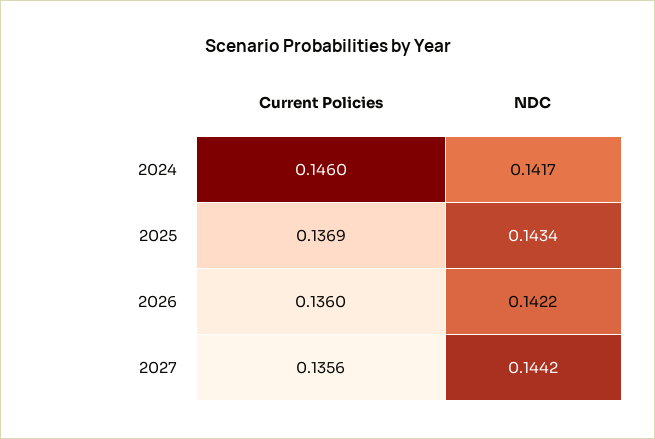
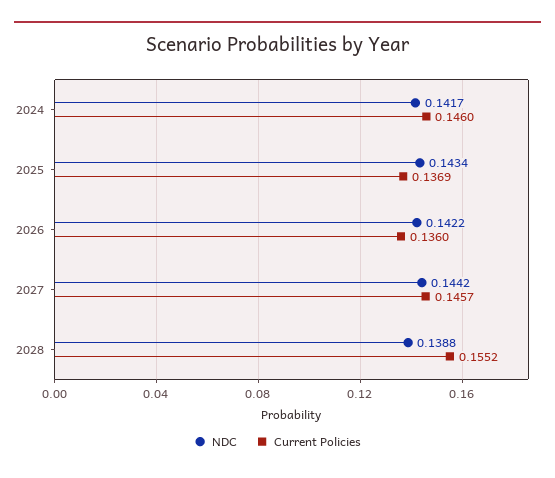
Current Policies, 2027: 0.1356 -> 0.1457
NDC, 2028: none -> 0.1388
Current Policies, 2028: none -> 0.1552

